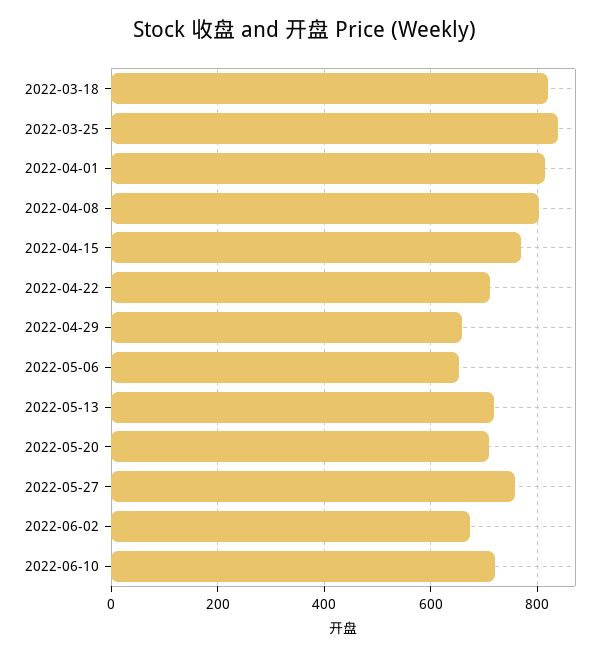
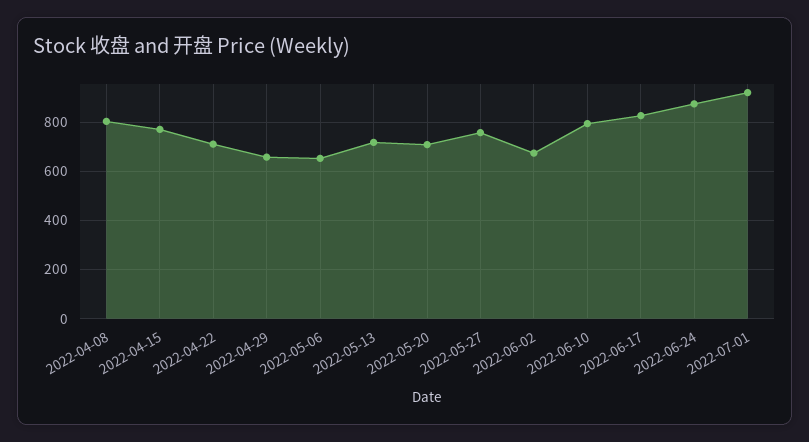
2022-03-18: 820 -> none
2022-03-25: 840 -> none
2022-04-01: 820 -> none
2022-06-10: 720 -> 800
2022-06-17: none -> 825
2022-06-24: none -> 875
2022-07-01: none -> 925

